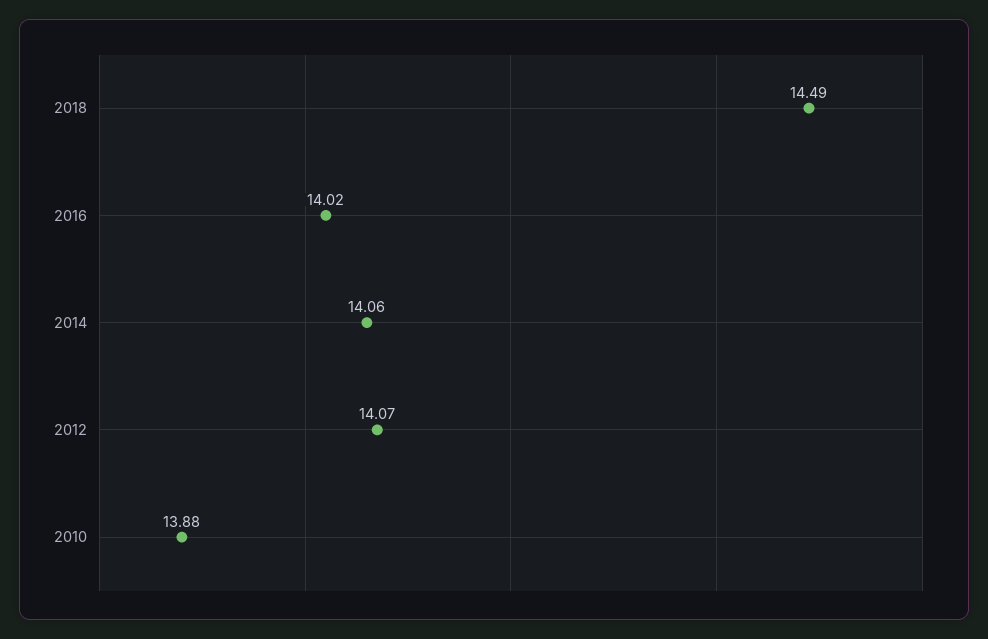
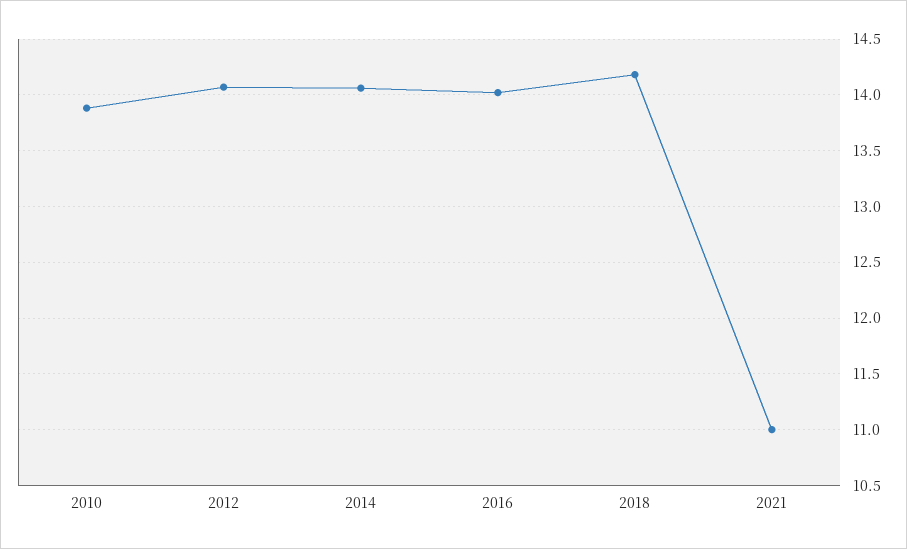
2018: 14.49 -> 14.2
2021: none -> 11

